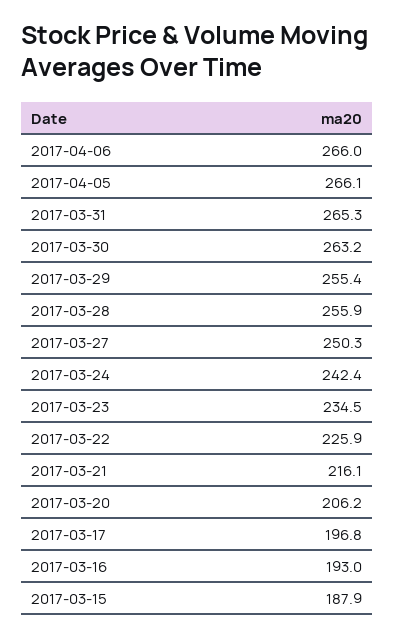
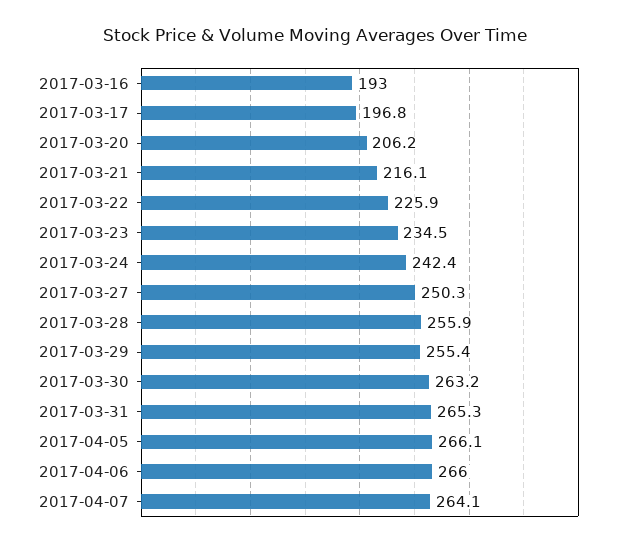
2017-03-15: 187.9 -> none
2017-04-07: none -> 264.1

